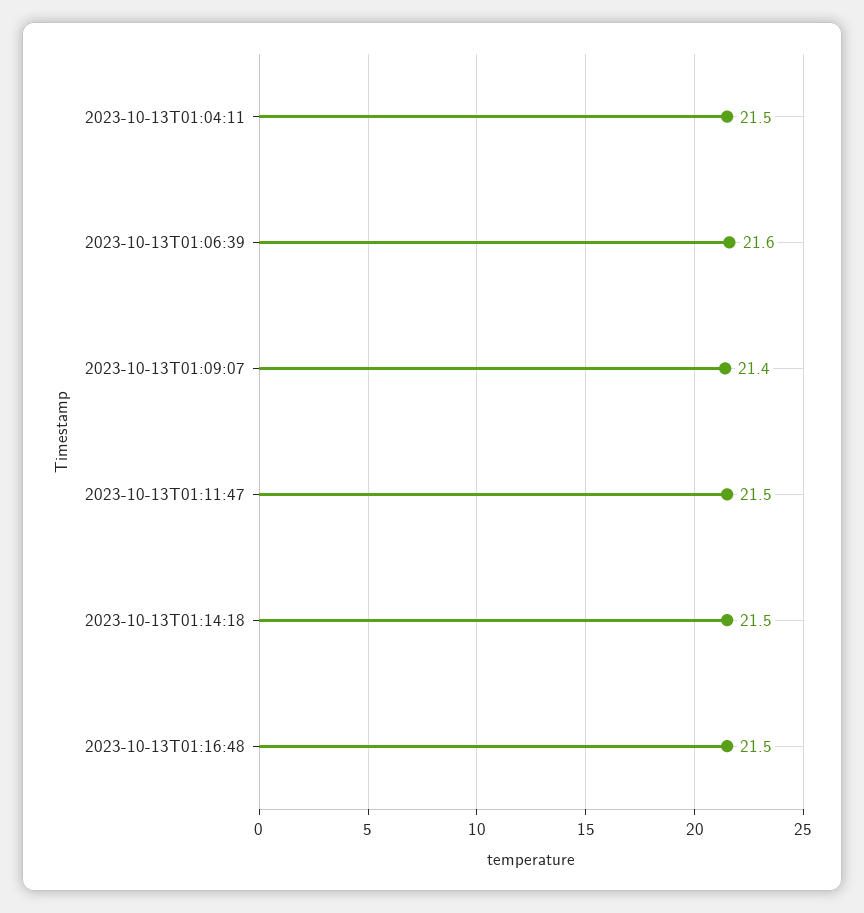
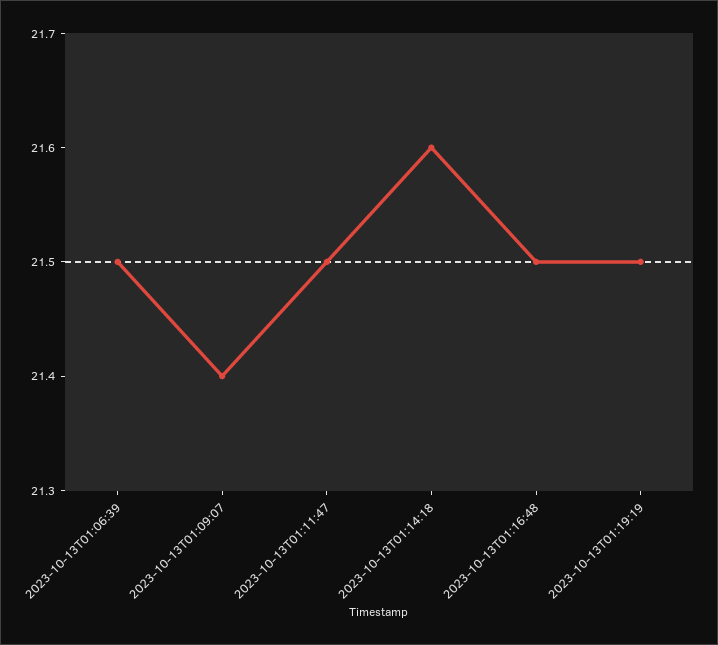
2023-10-13T01:04:11: 21.5 -> none
2023-10-13T01:06:39: 21.6 -> 21.5
2023-10-13T01:14:18: 21.5 -> 21.6
2023-10-13T01:19:19: none -> 21.5

